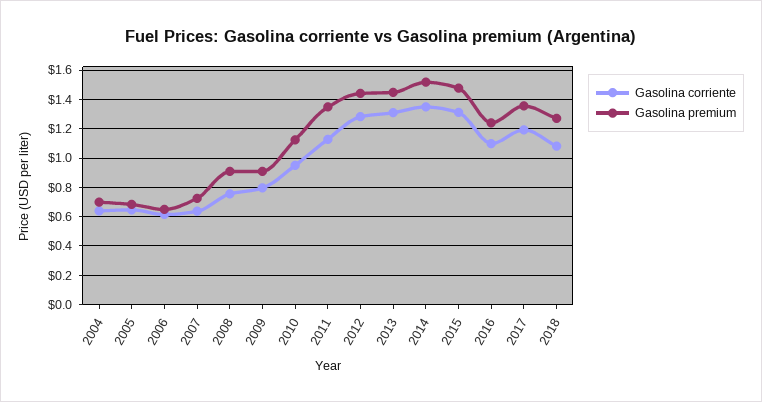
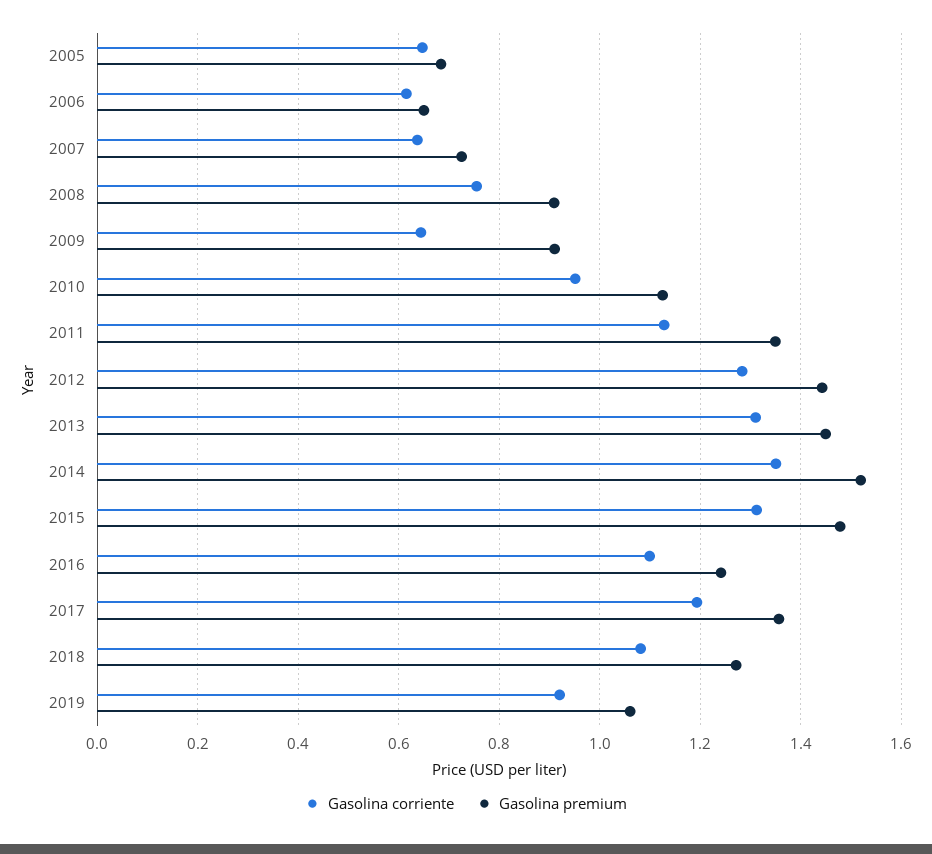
Gasolina corriente, 2004: 0.65 -> none
Gasolina premium, 2004: 0.7 -> none
Gasolina corriente, 2009: 0.8 -> 0.64
Gasolina corriente, 2019: none -> 0.92
Gasolina premium, 2019: none -> 1.06

